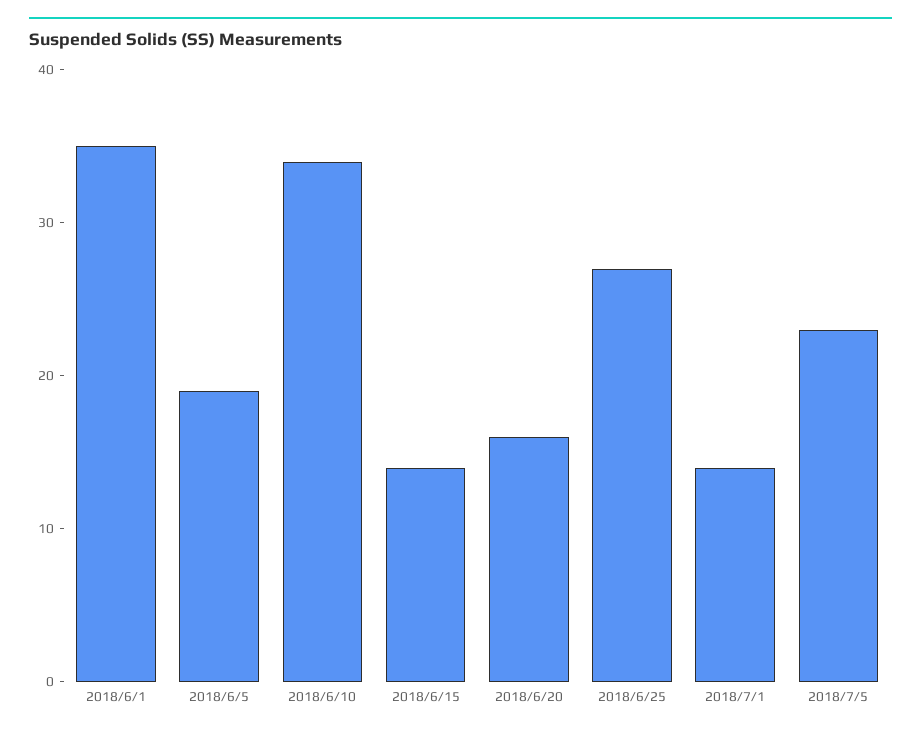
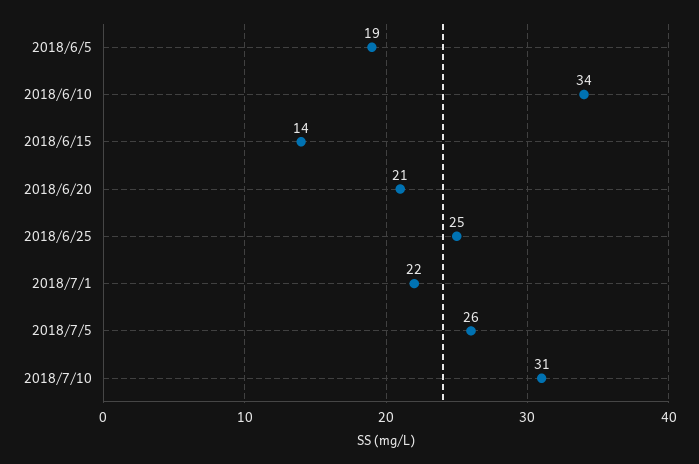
2018/6/1: 35 -> none
2018/6/20: 16 -> 21
2018/6/25: 27 -> 25
2018/7/1: 14 -> 22
2018/7/5: 23 -> 26
2018/7/10: none -> 31

